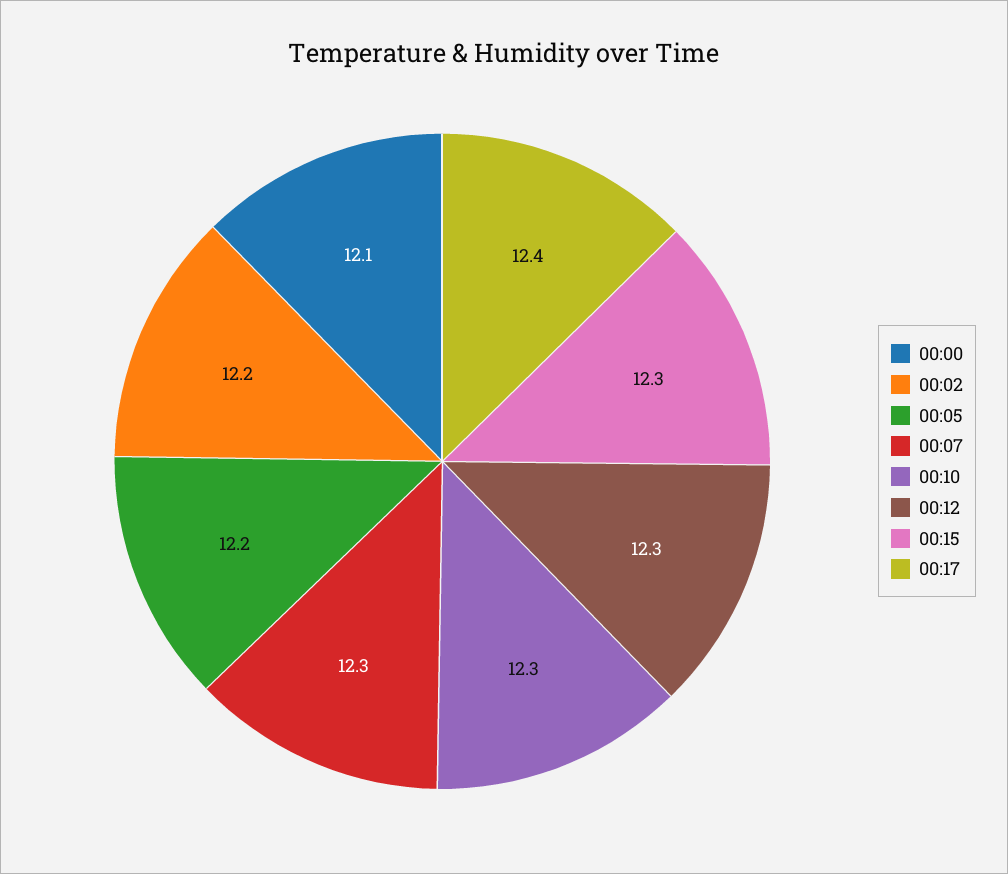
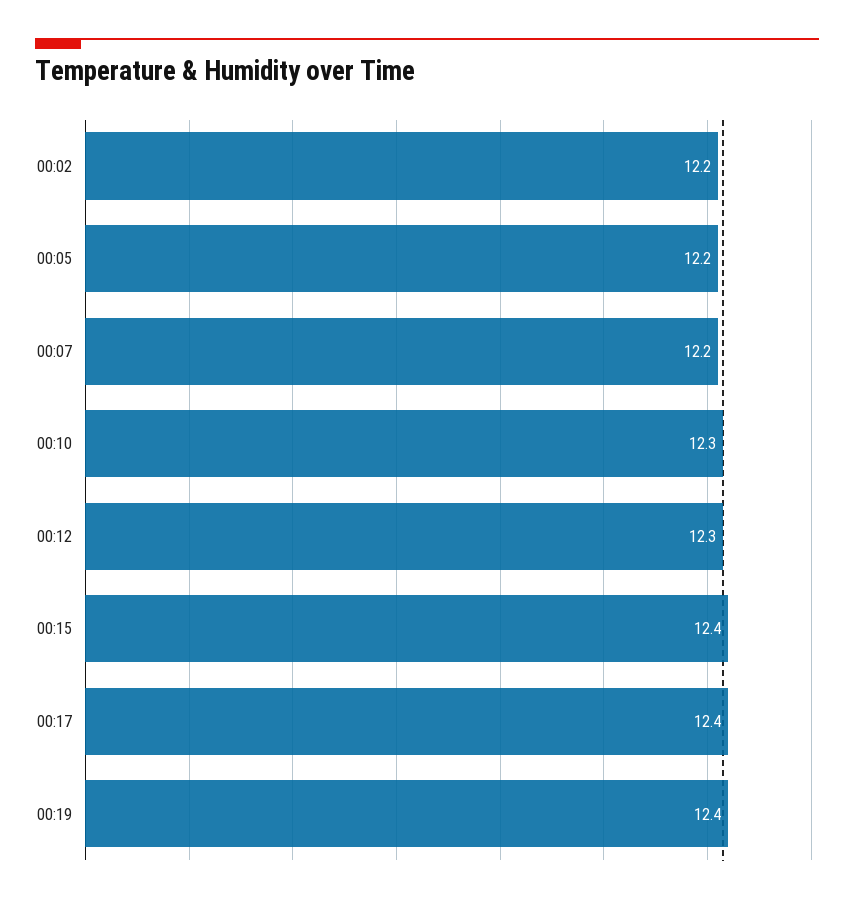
00:00: 12.1 -> none
00:07: 12.3 -> 12.2
00:15: 12.3 -> 12.4
00:19: none -> 12.4

